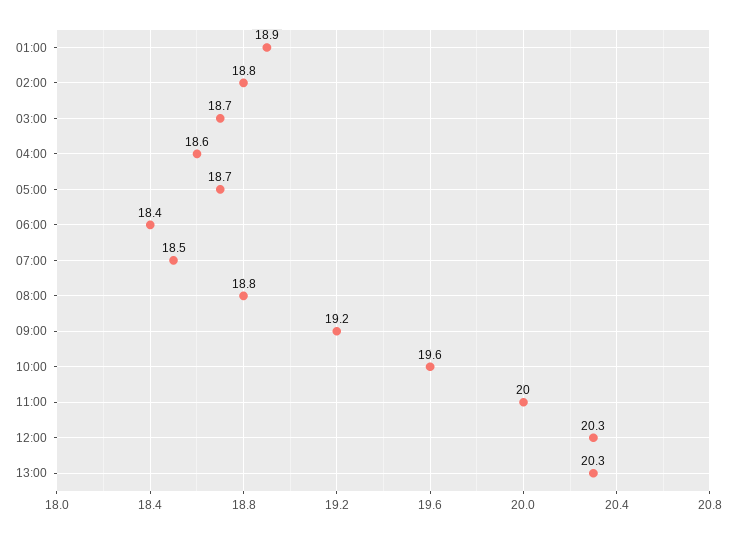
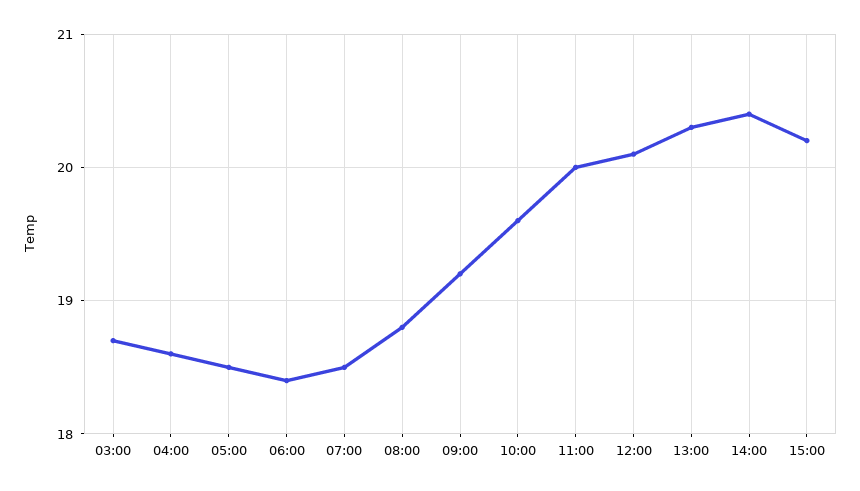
01:00: 18.9 -> none
02:00: 18.8 -> none
05:00: 18.7 -> 18.5
12:00: 20.3 -> 20.1
14:00: none -> 20.4
15:00: none -> 20.2

